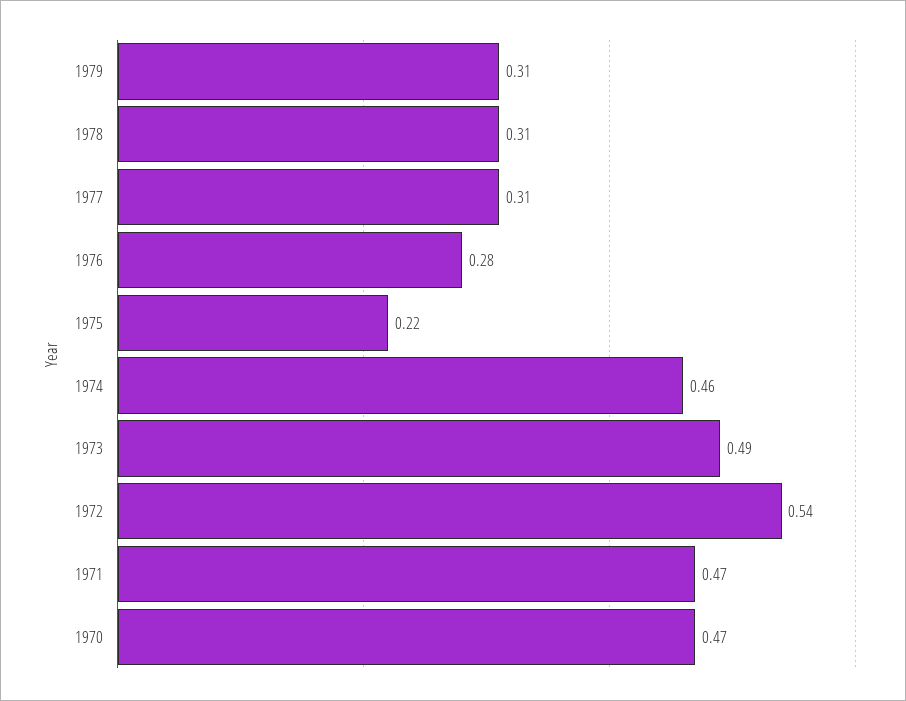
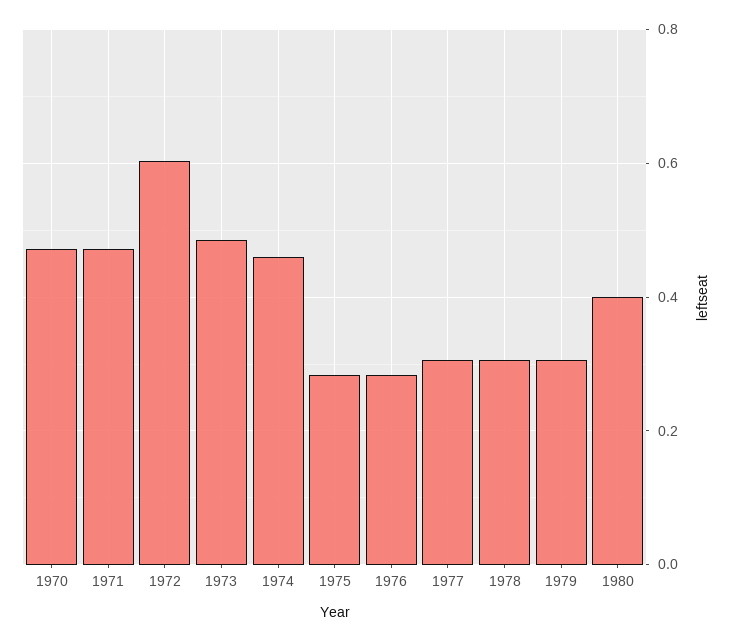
1975: 0.22 -> 0.28
1972: 0.54 -> 0.6
1980: none -> 0.4

